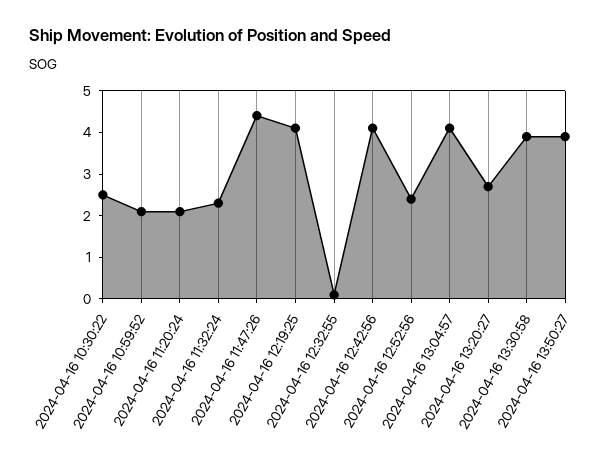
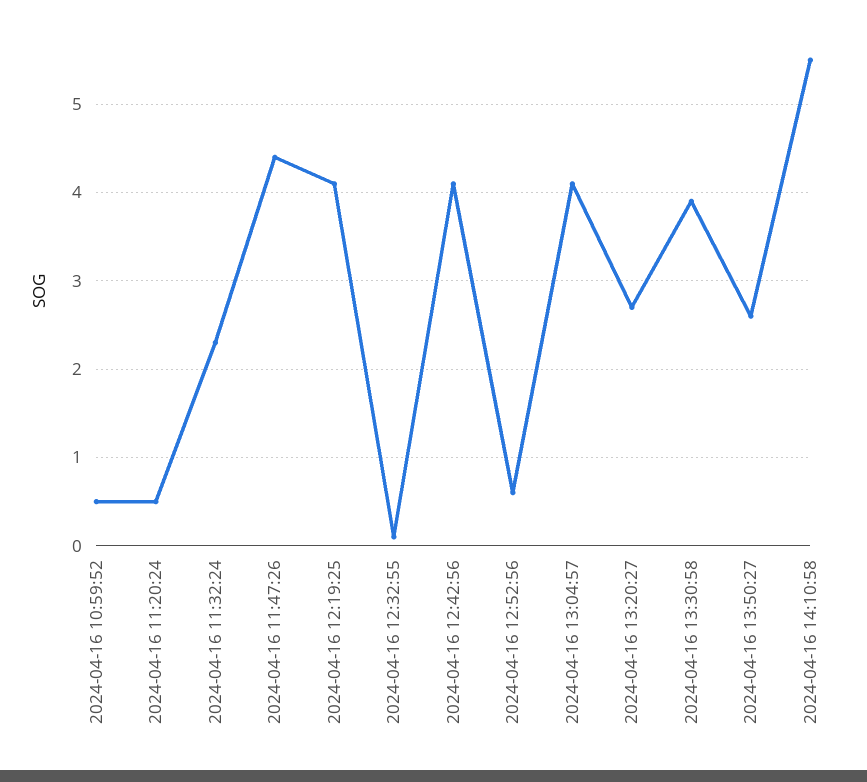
2024-04-16 10:30:22: 2.5 -> none
2024-04-16 10:59:52: 2 -> 0.5
2024-04-16 11:20:24: 2 -> 0.5
2024-04-16 12:52:56: 2.5 -> 0.6
2024-04-16 13:50:27: 4 -> 2.6
2024-04-16 14:10:58: none -> 5.5

